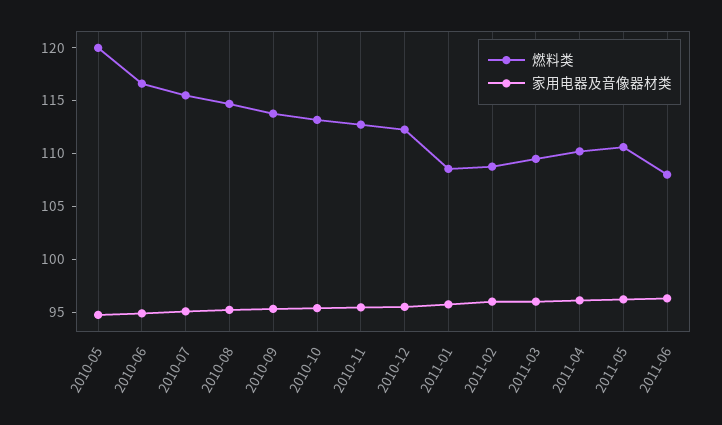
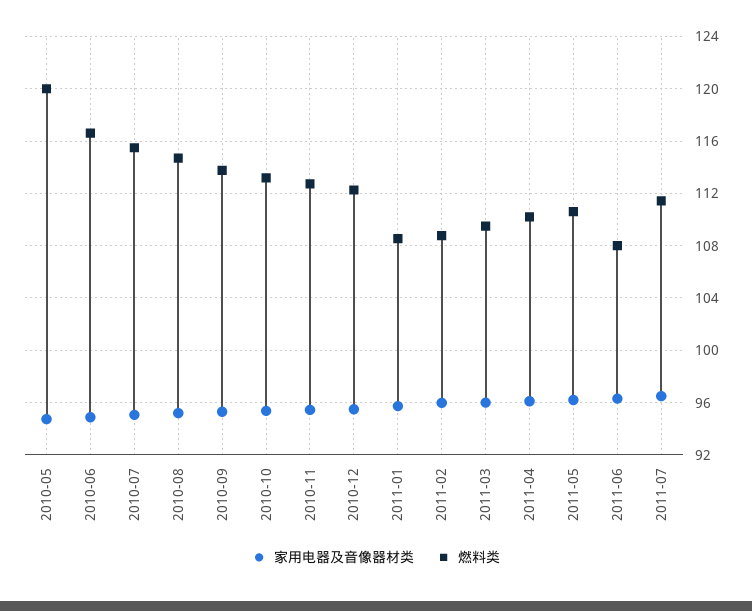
家用电器及音像器材类, 2011-07: none -> 96.5
燃料类, 2011-07: none -> 111.5

